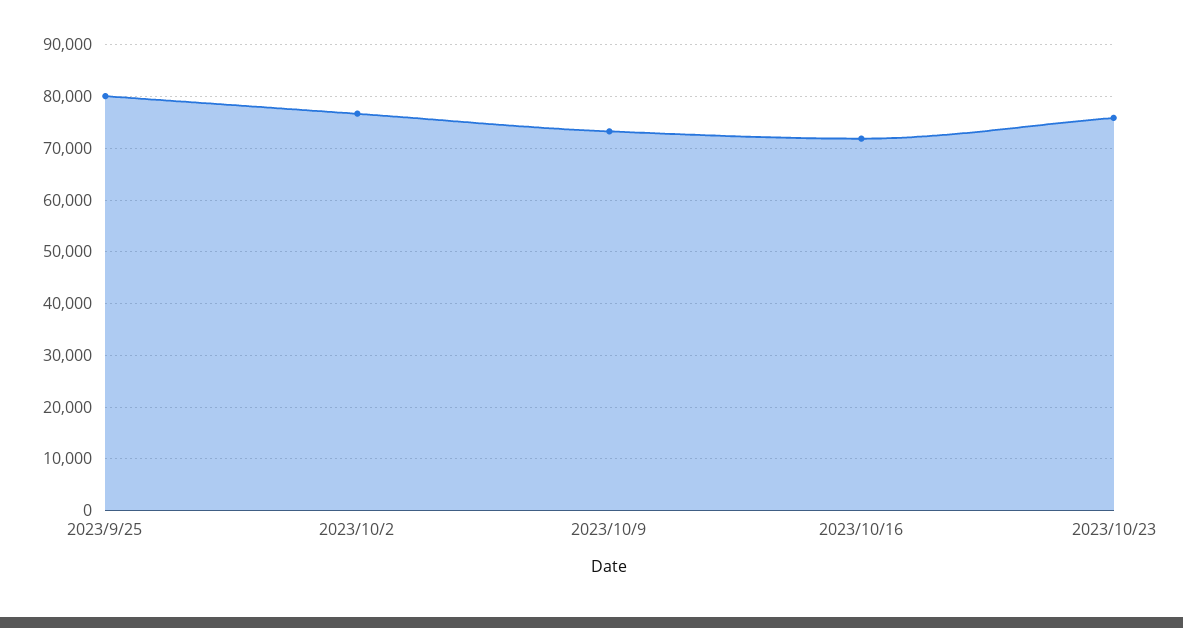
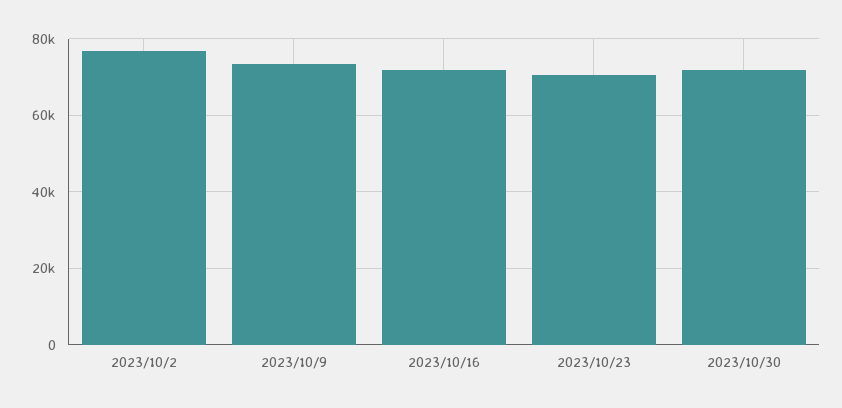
2023/9/25: 80000 -> none
2023/10/23: 76000 -> 70000
2023/10/30: none -> 72000

